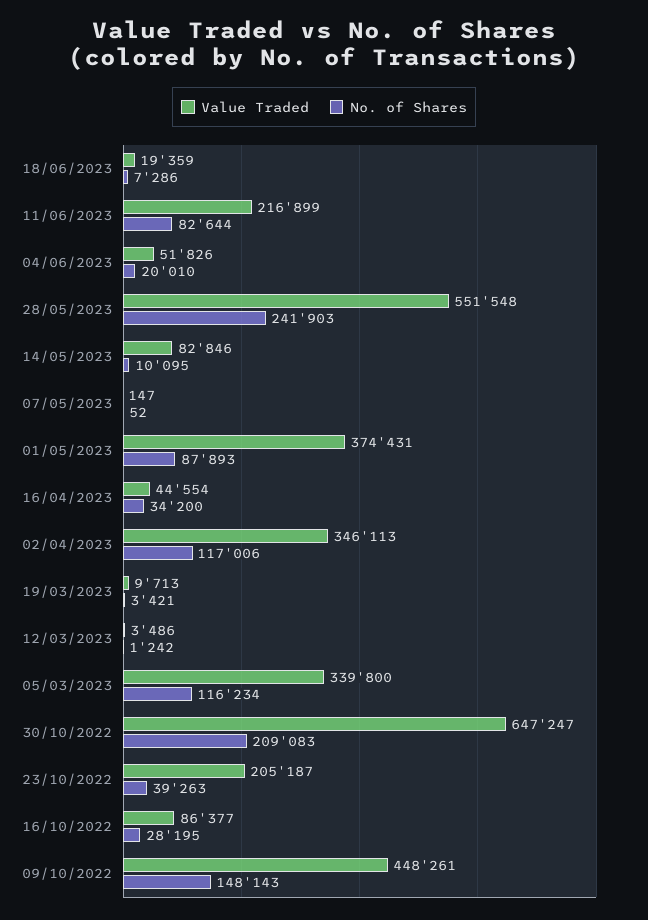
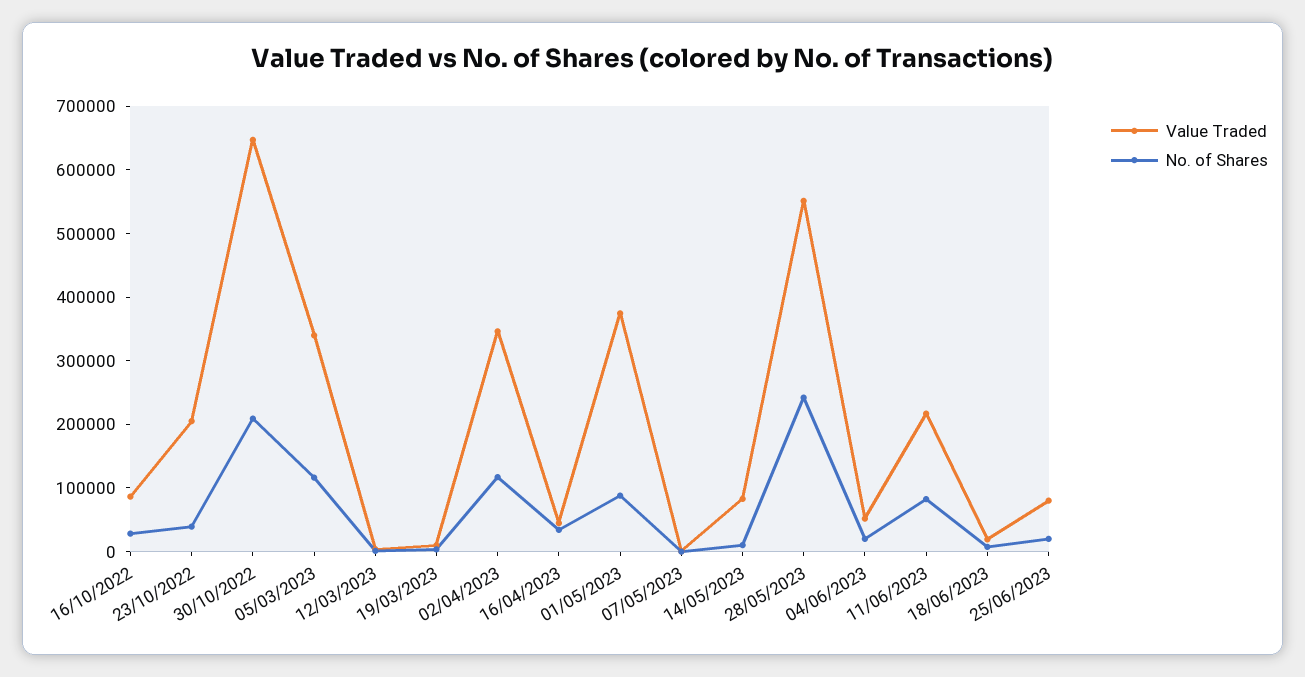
Value Traded, 09/10/2022: 448261 -> none
No. of Shares, 09/10/2022: 148143 -> none
Value Traded, 25/06/2023: none -> 80000
No. of Shares, 25/06/2023: none -> 20000

